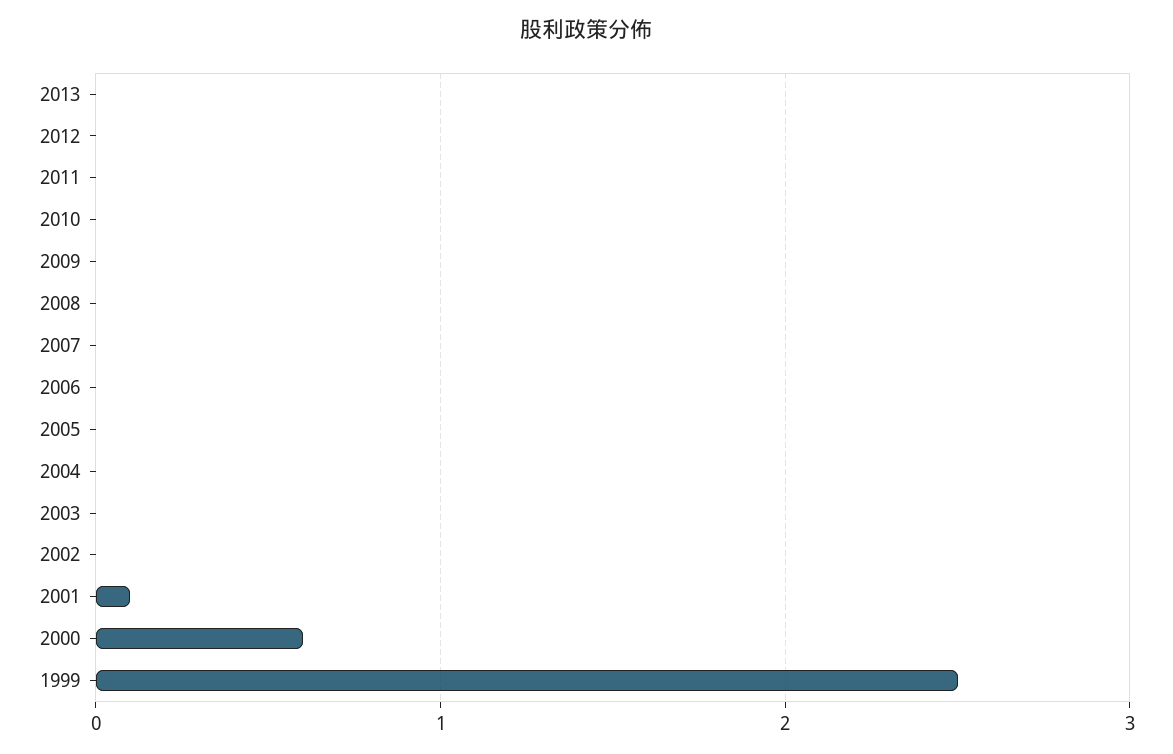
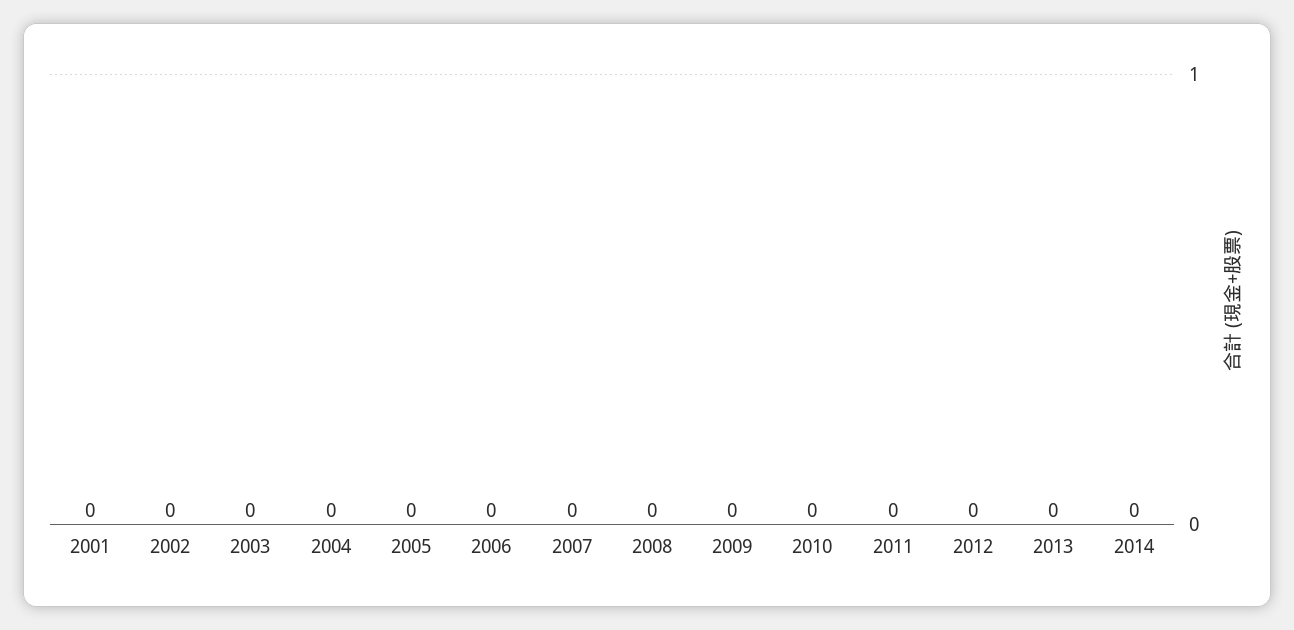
2001: 0.1 -> 0
2000: 0.6 -> none
1999: 2.5 -> none
2014: none -> 0

